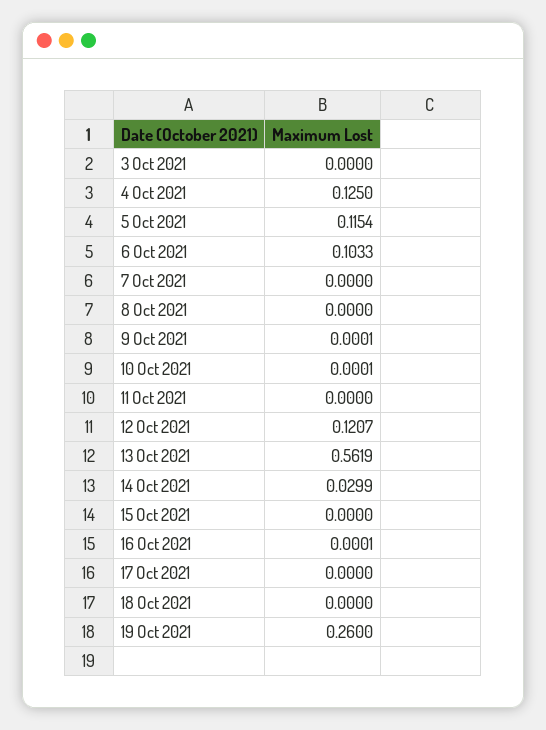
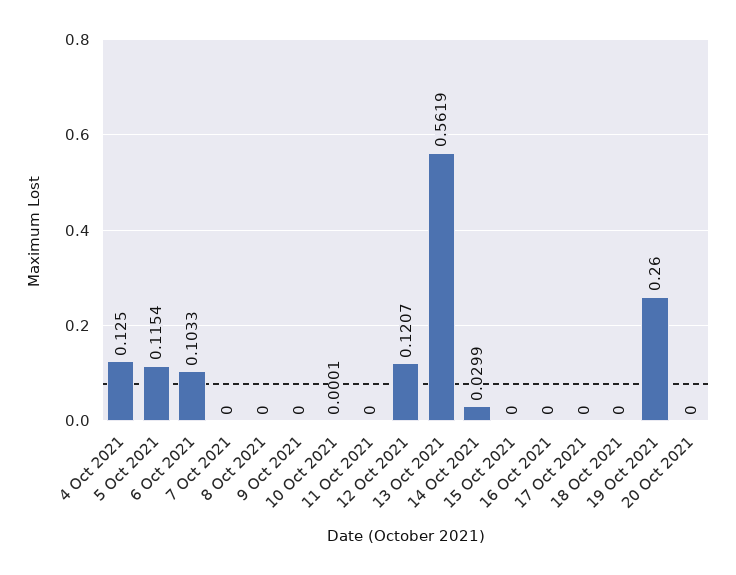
3 Oct 2021: 0 -> none
9 Oct 2021: 0.0001 -> 0
16 Oct 2021: 0.0001 -> 0
20 Oct 2021: none -> 0

